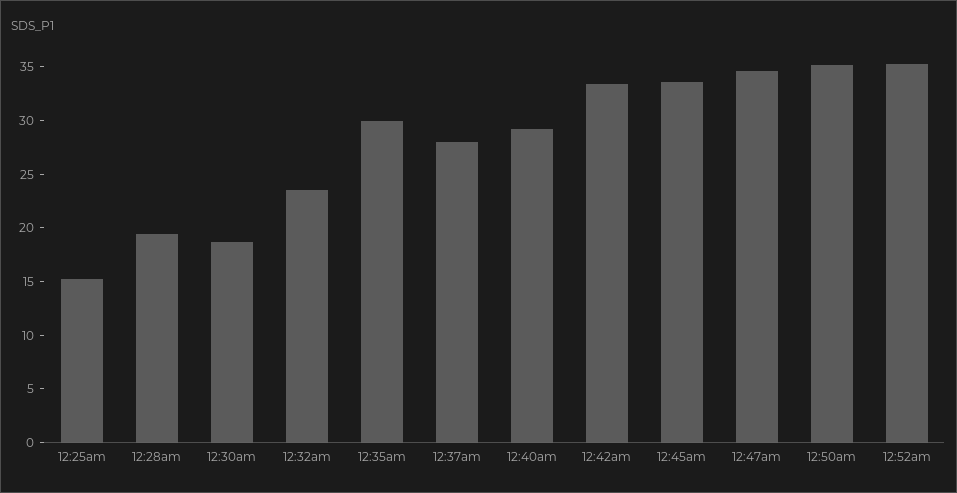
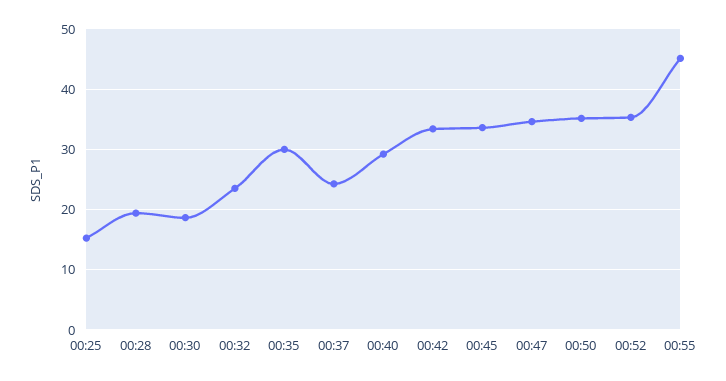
12:37am: 28 -> 24
00:55: none -> 45

